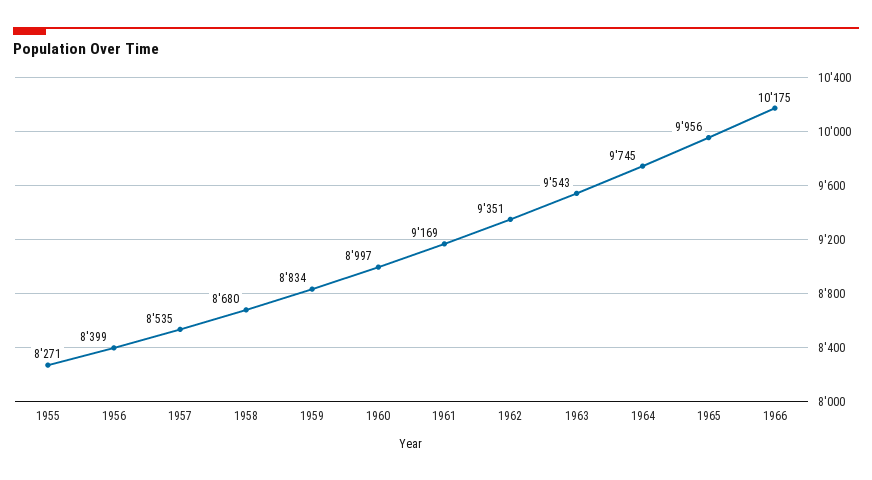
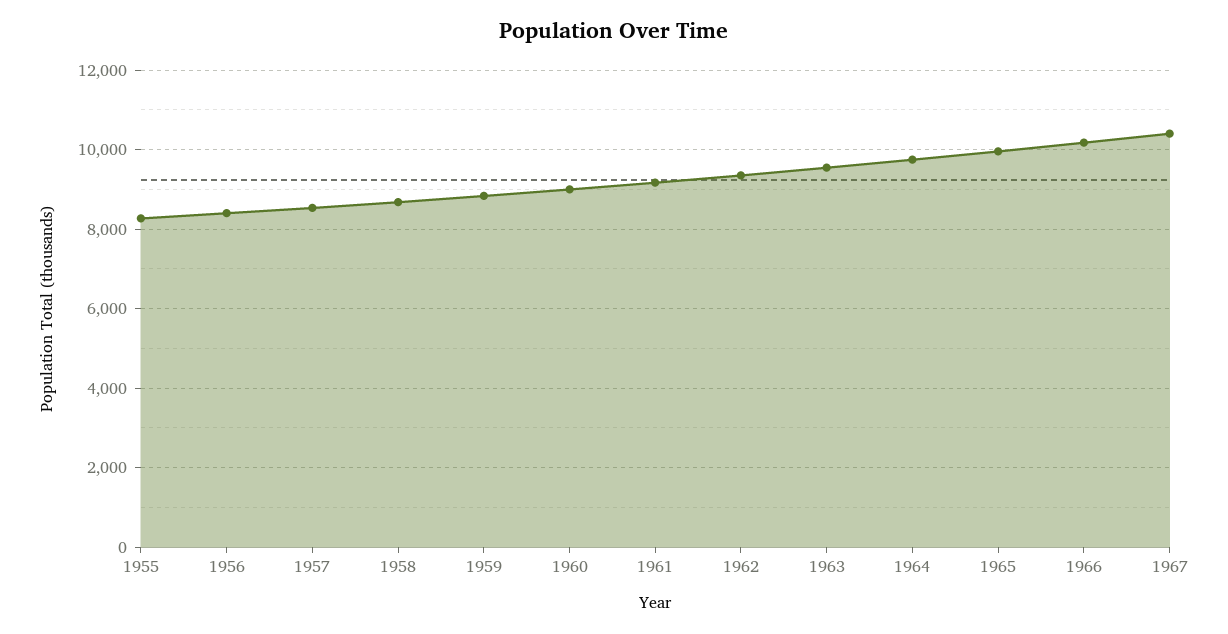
1967: none -> 10400

